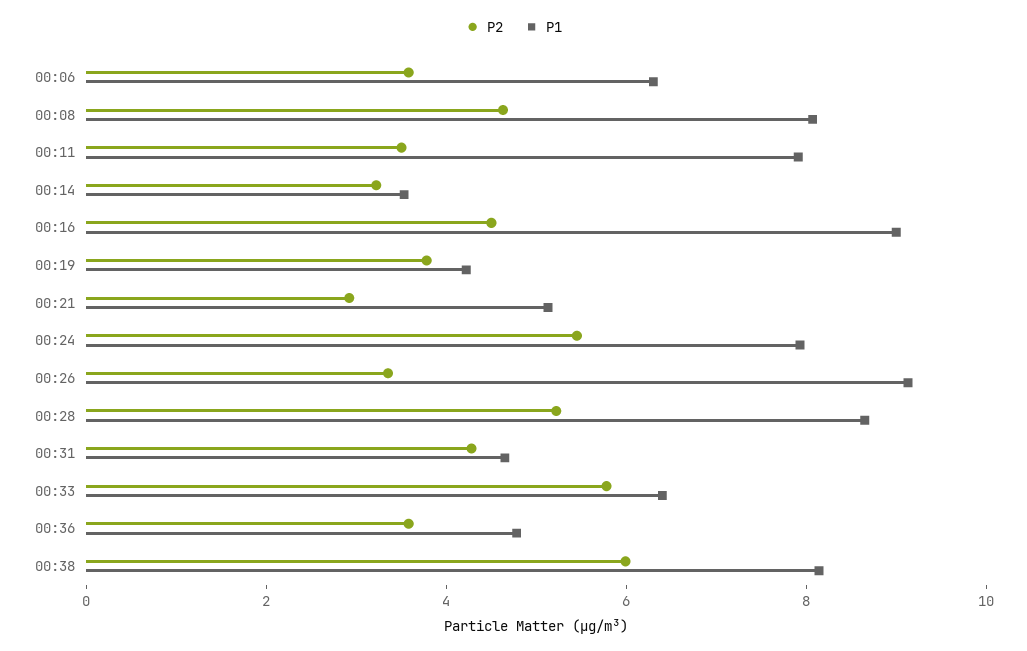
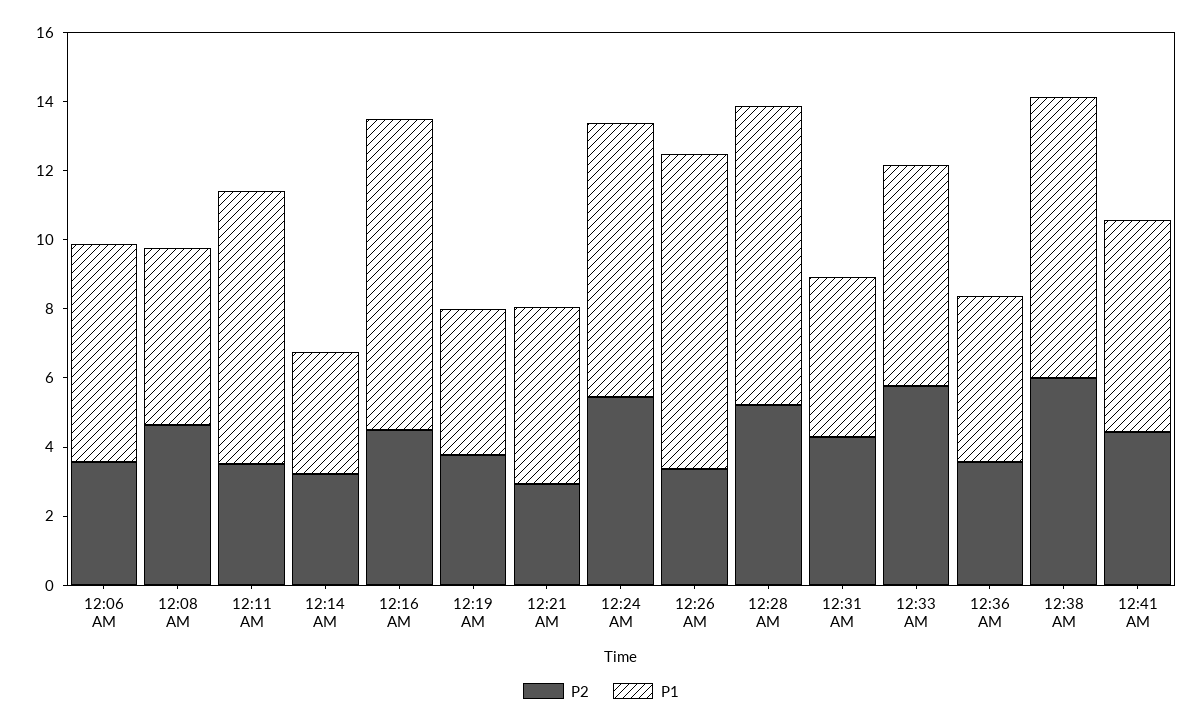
P1, 00:08: 8 -> 5
P2, 12:41 AM: none -> 4.5
P1, 12:41 AM: none -> 6

